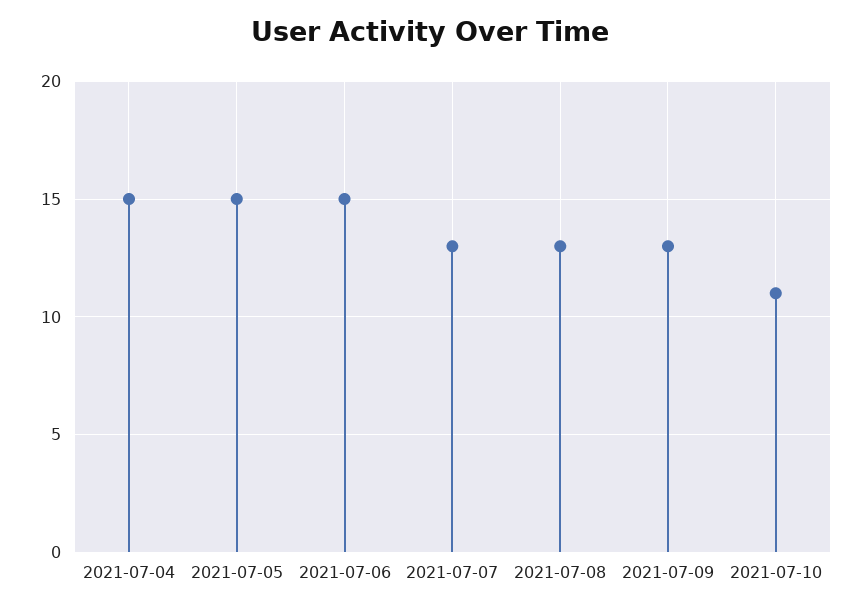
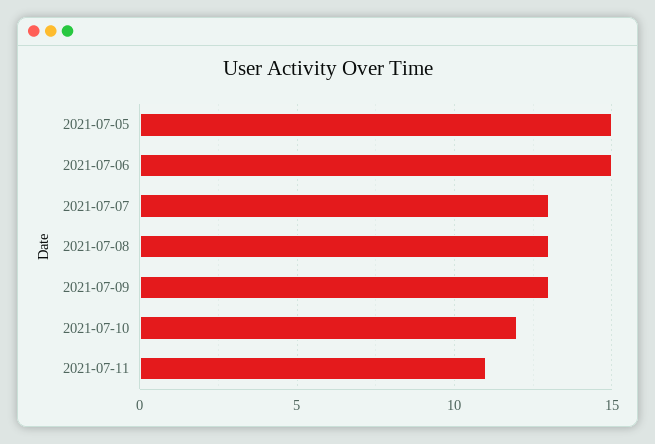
2021-07-04: 15 -> none
2021-07-10: 11 -> 12
2021-07-11: none -> 11

